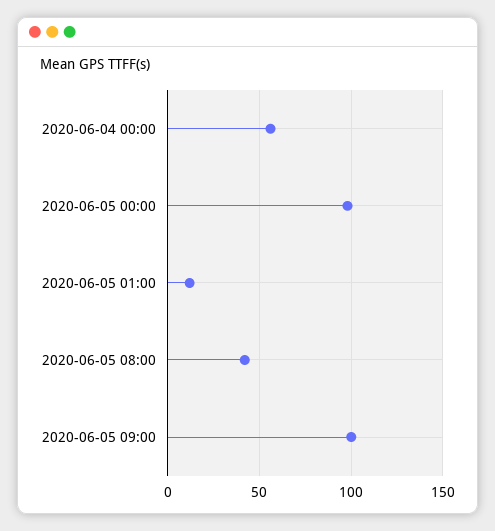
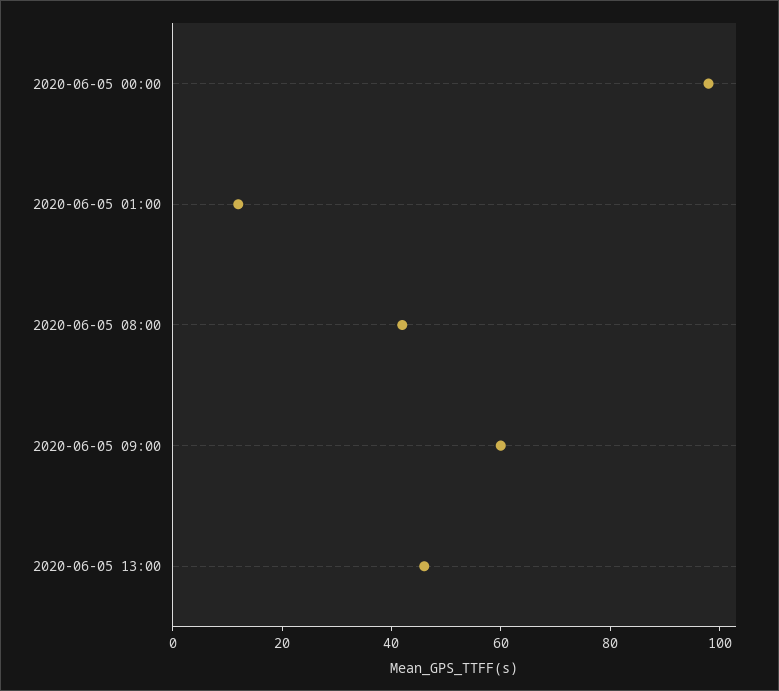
2020-06-04 00:00: 55 -> none
2020-06-05 09:00: 100 -> 60
2020-06-05 13:00: none -> 45

